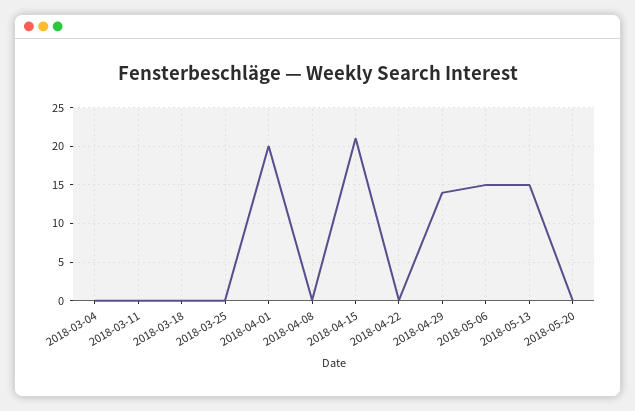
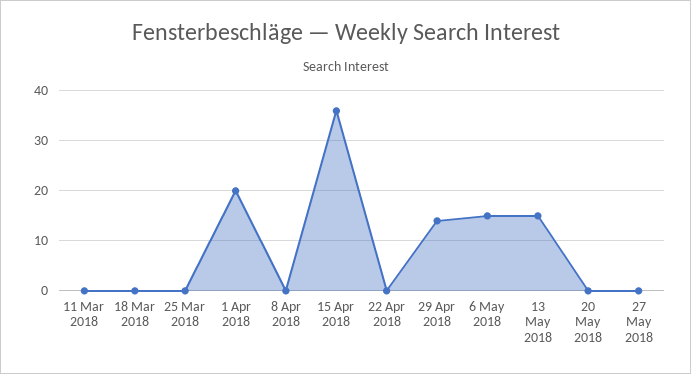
2018-03-04: 0 -> none
2018-04-15: 21 -> 35
27 May 2018: none -> 0

